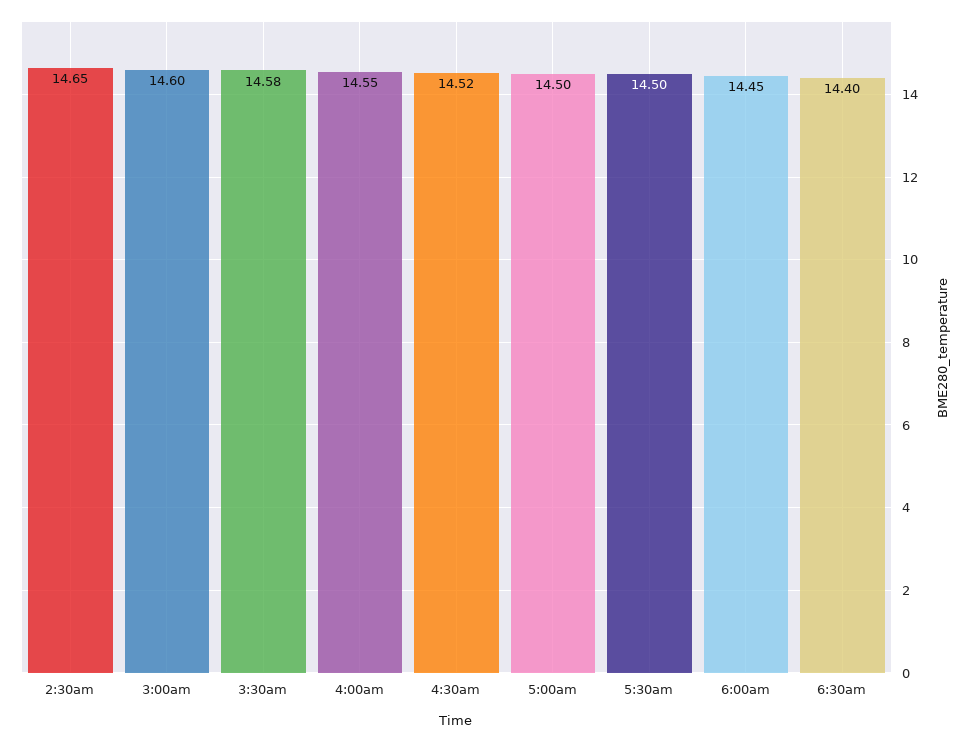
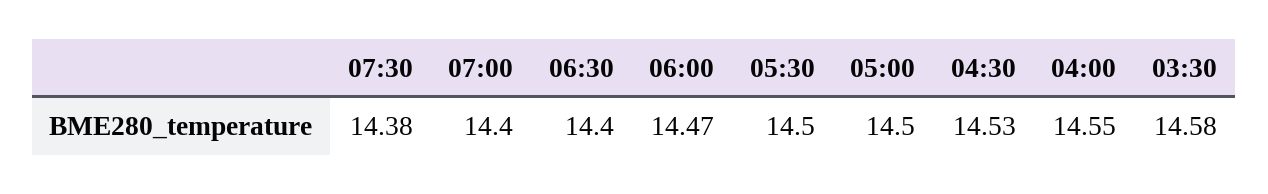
2:30am: 14.65 -> none
3:00am: 14.6 -> none
4:30am: 14.52 -> 14.53
6:00am: 14.45 -> 14.47
07:30: none -> 14.38
07:00: none -> 14.4

